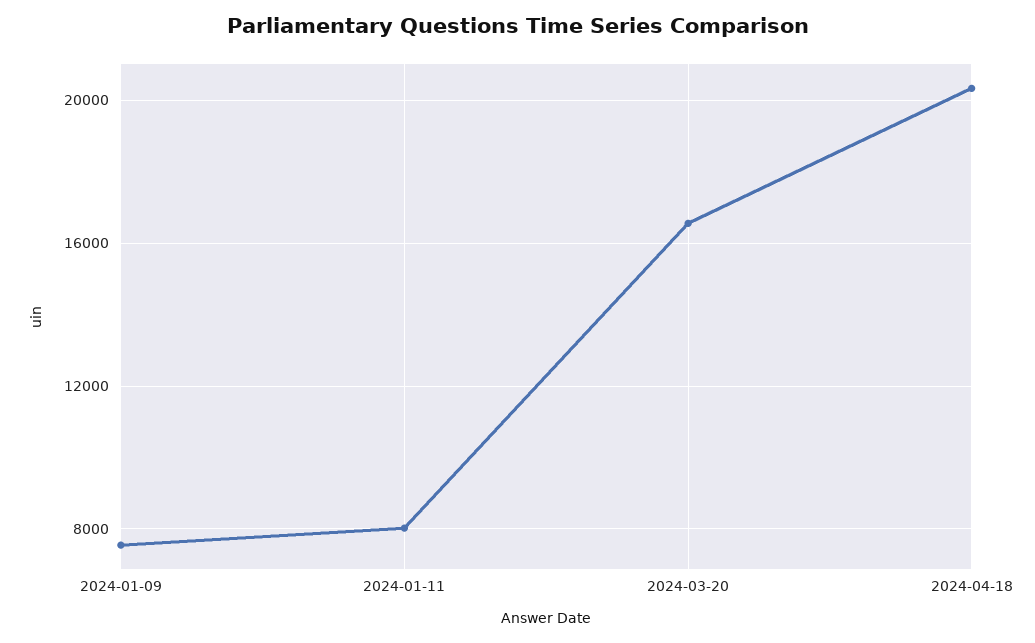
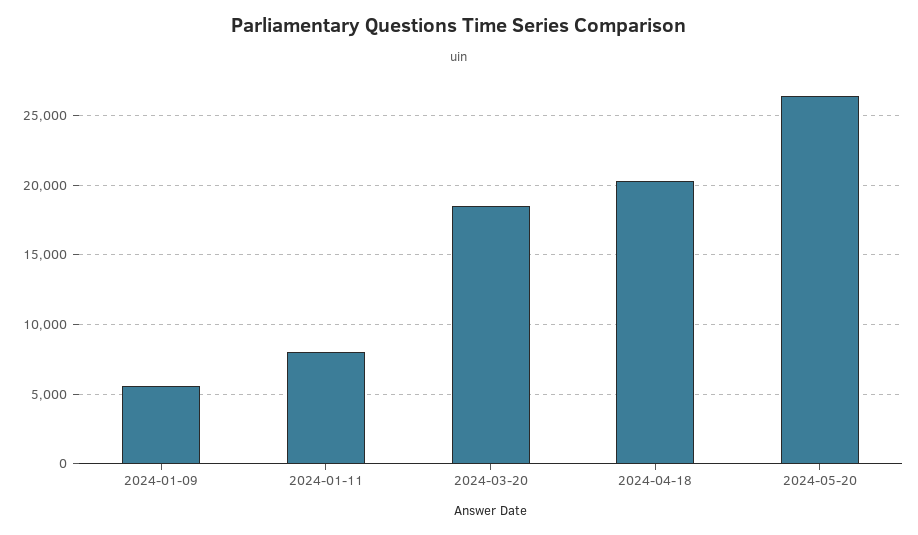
2024-01-09: 7500 -> 5500
2024-03-20: 16500 -> 18500
2024-05-20: none -> 26500

